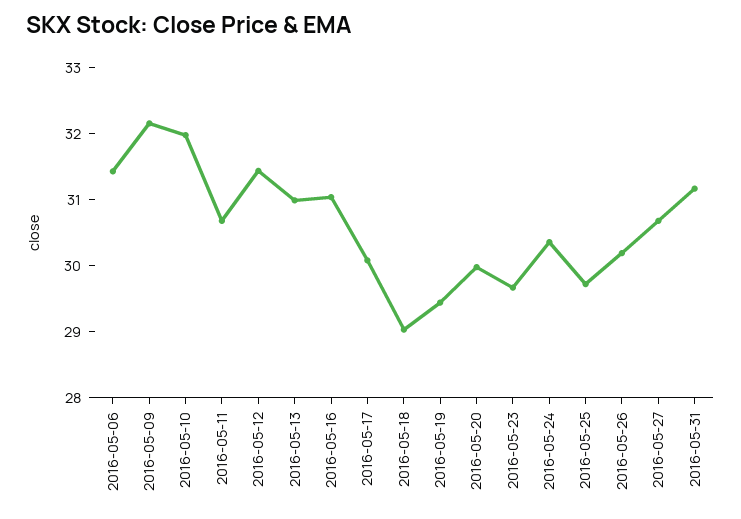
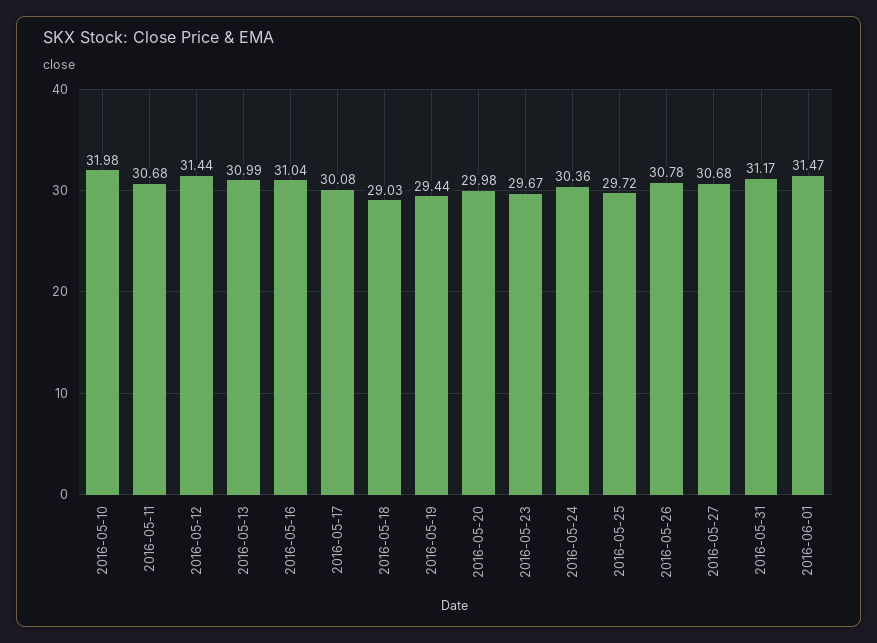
2016-05-06: 31.4 -> none
2016-05-09: 32.2 -> none
2016-05-26: 30.2 -> 30.78
2016-06-01: none -> 31.47

